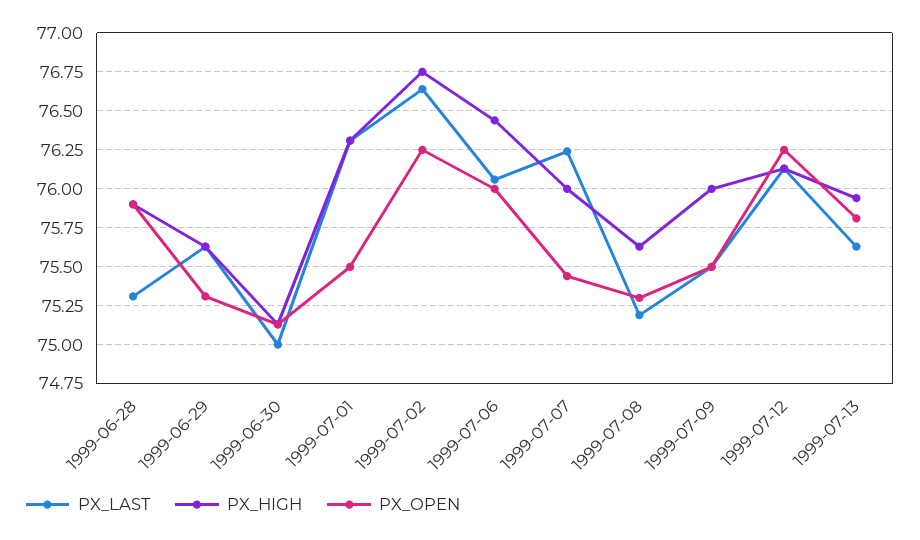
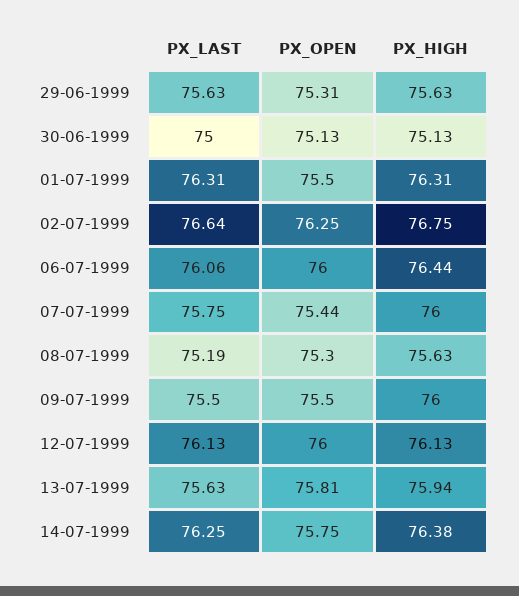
PX_LAST, 1999-06-28: 75.3 -> none
PX_HIGH, 1999-06-28: 75.9 -> none
PX_OPEN, 1999-06-28: 75.9 -> none
PX_LAST, 1999-07-07: 76.25 -> 75.75
PX_OPEN, 1999-07-12: 76.25 -> 76
PX_LAST, 14-07-1999: none -> 76.25
PX_OPEN, 14-07-1999: none -> 75.75
PX_HIGH, 14-07-1999: none -> 76.38

